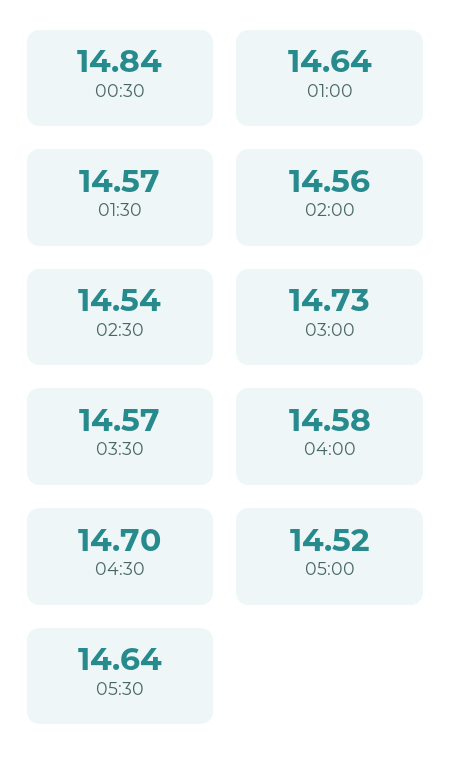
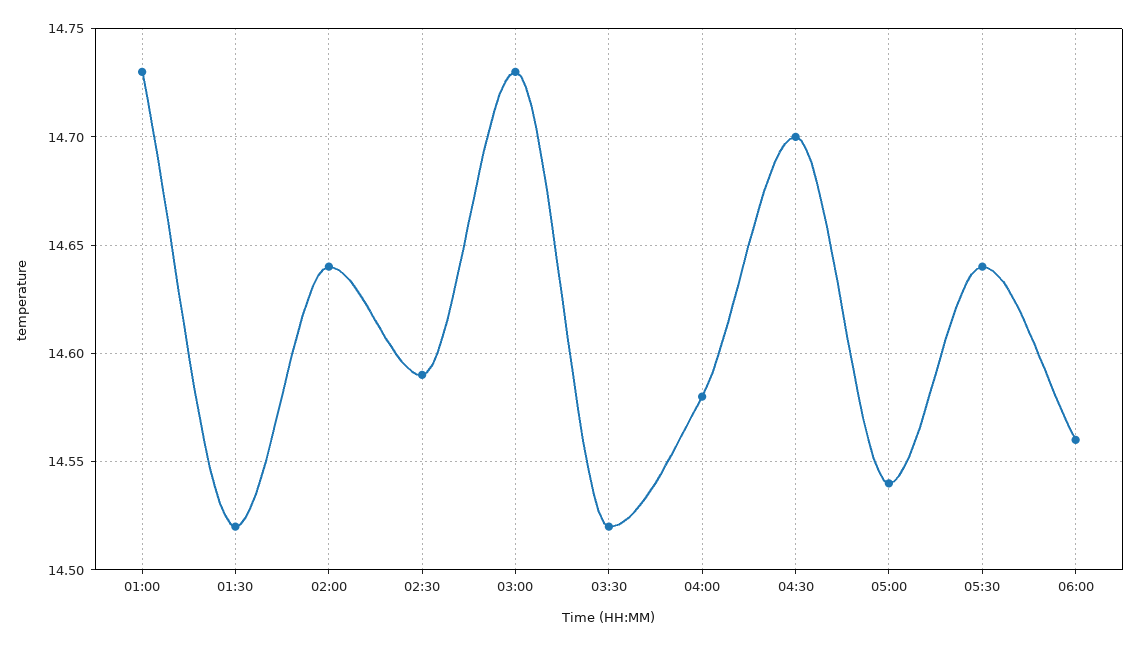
00:30: 14.84 -> none
01:00: 14.64 -> 14.73
01:30: 14.57 -> 14.52
02:00: 14.56 -> 14.64
02:30: 14.54 -> 14.59
03:30: 14.57 -> 14.52
05:00: 14.52 -> 14.54
06:00: none -> 14.56

